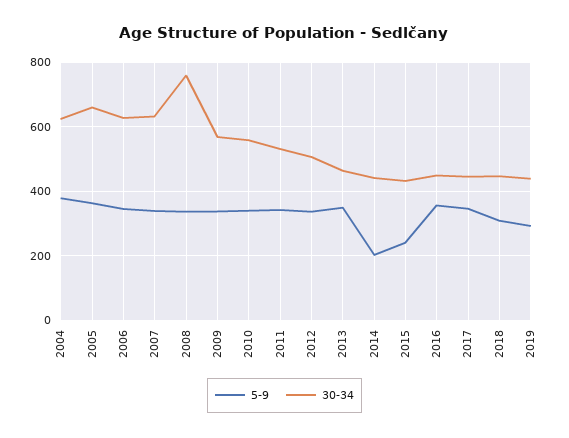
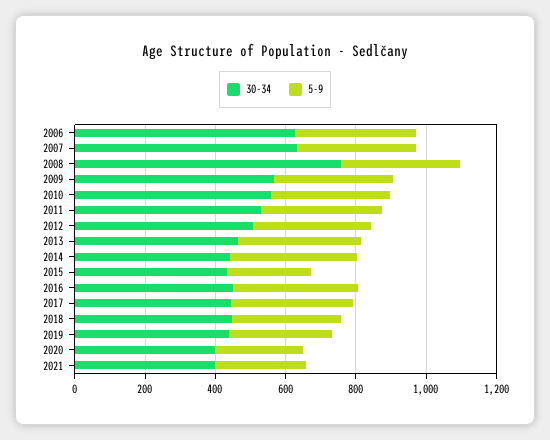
5-9, 2004: 380 -> none
30-34, 2004: 620 -> none
5-9, 2005: 360 -> none
30-34, 2005: 660 -> none
5-9, 2014: 200 -> 350
30-34, 2020: none -> 400
5-9, 2020: none -> 250
30-34, 2021: none -> 400
5-9, 2021: none -> 250

